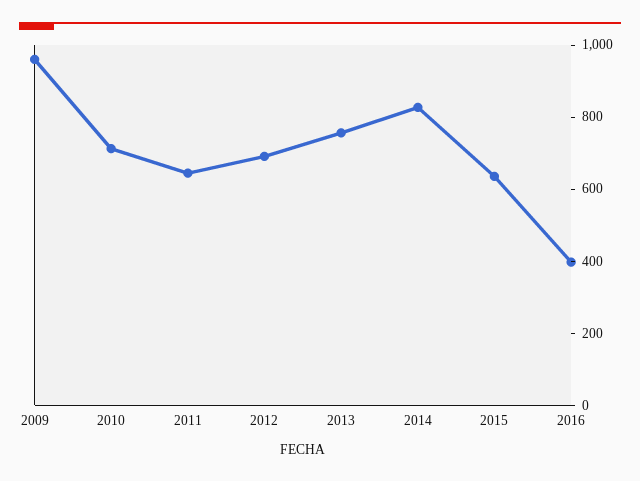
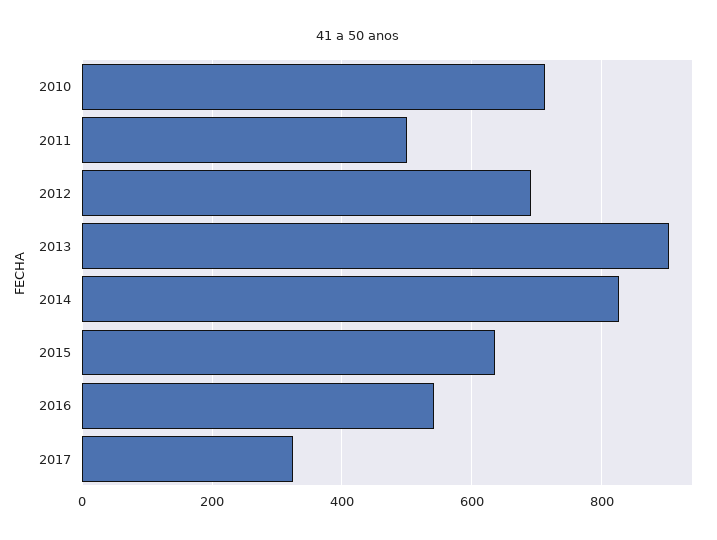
2009: 950 -> none
2011: 650 -> 500
2013: 750 -> 900
2016: 400 -> 540
2017: none -> 320

